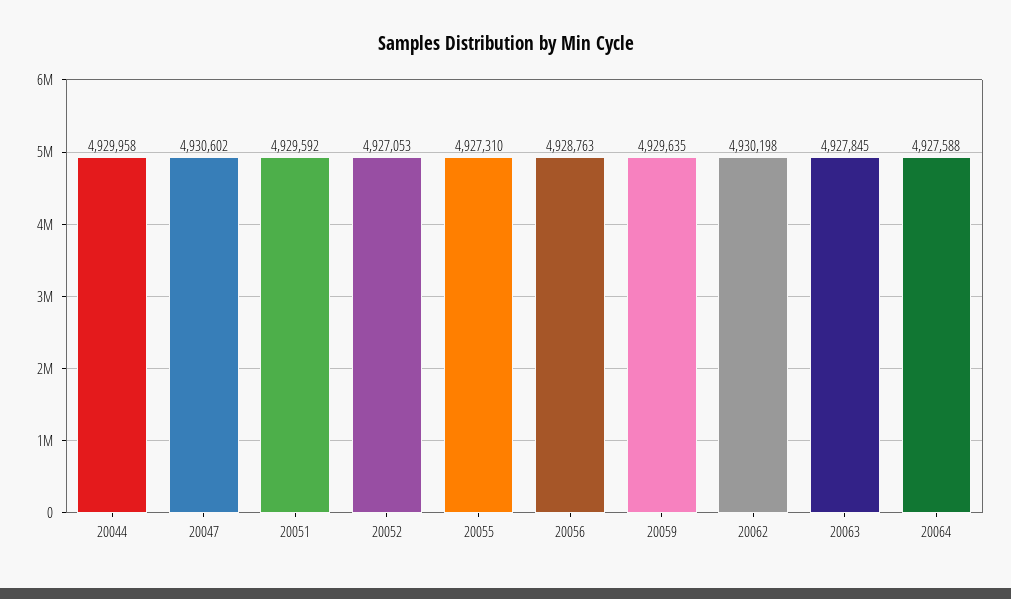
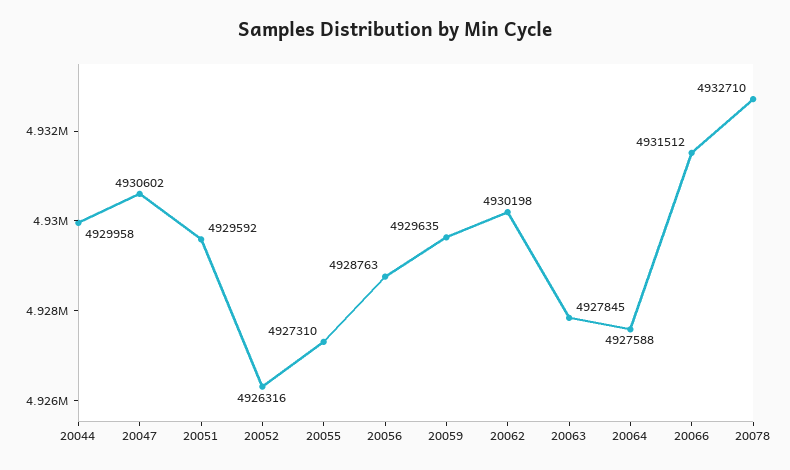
20052: 4927053 -> 4926316
20066: none -> 4931512
20078: none -> 4932710

